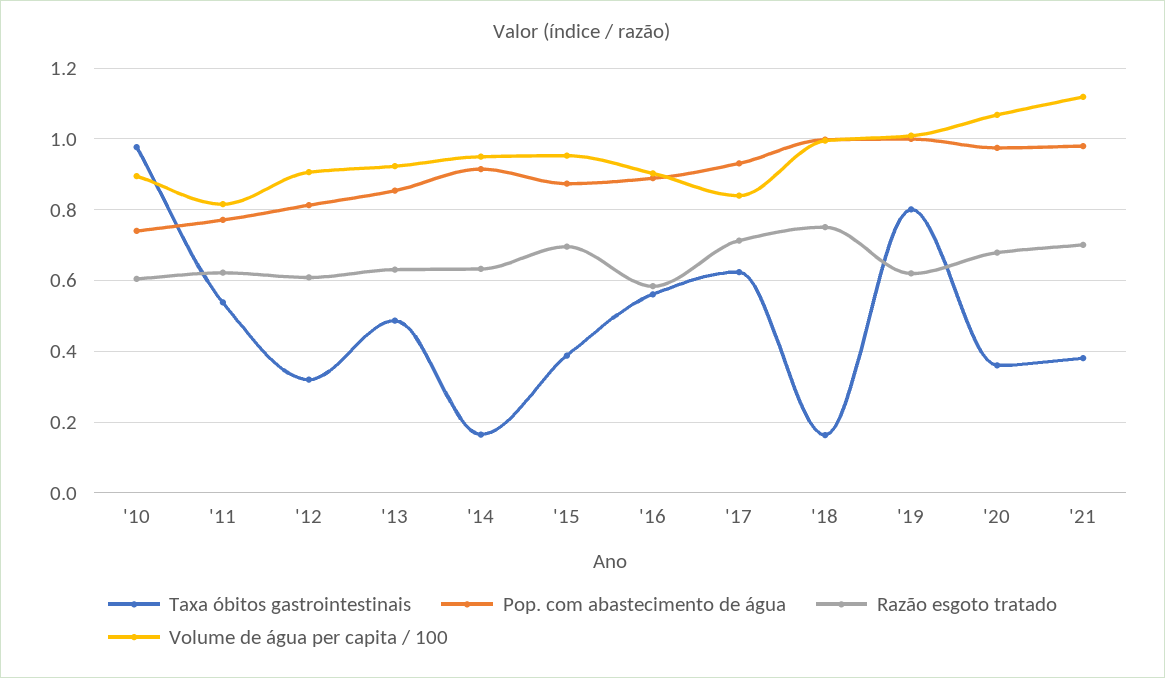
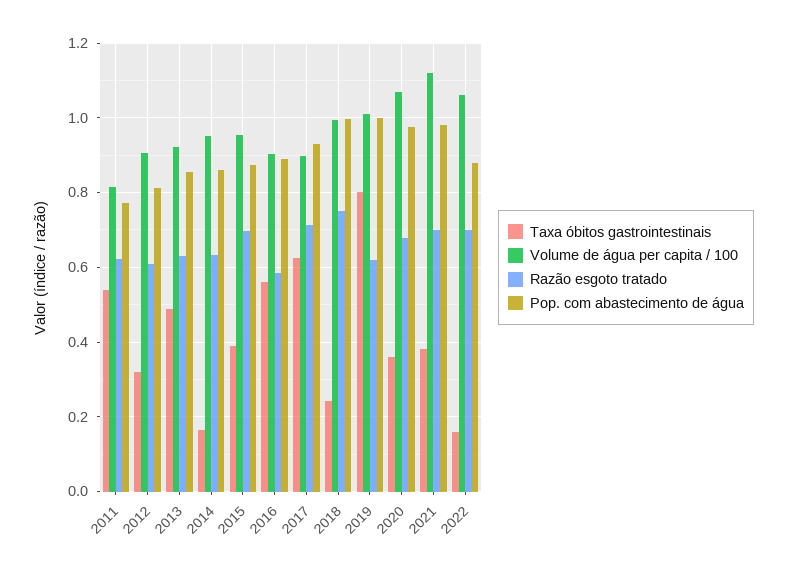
Taxa óbitos gastrointestinais, '10: 0.98 -> none
Pop. com abastecimento de água, '10: 0.74 -> none
Razão esgoto tratado, '10: 0.6 -> none
Volume de água per capita / 100, '10: 0.9 -> none
Pop. com abastecimento de água, '14: 0.92 -> 0.86
Volume de água per capita / 100, '17: 0.84 -> 0.9
Taxa óbitos gastrointestinais, '18: 0.16 -> 0.24
Taxa óbitos gastrointestinais, 2022: none -> 0.16
Volume de água per capita / 100, 2022: none -> 1.06
Razão esgoto tratado, 2022: none -> 0.7
Pop. com abastecimento de água, 2022: none -> 0.88

